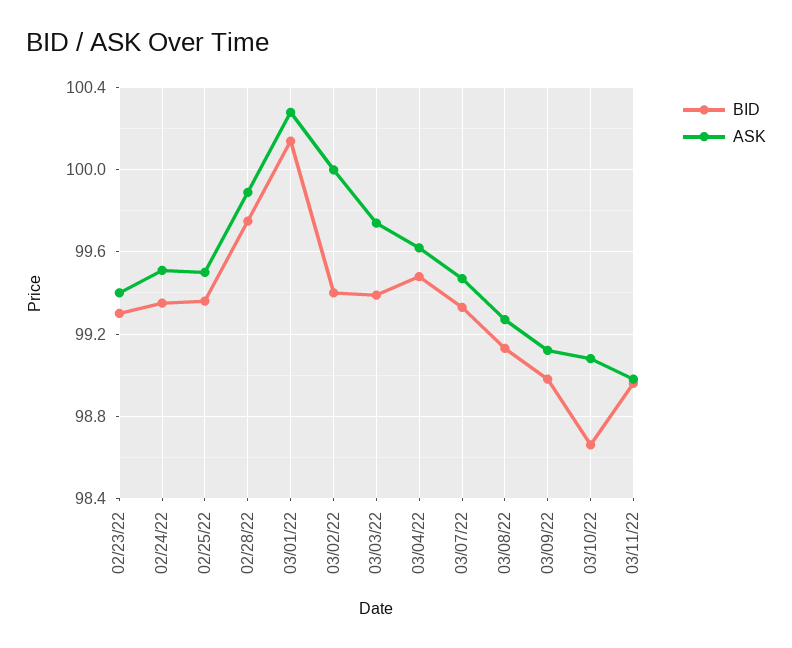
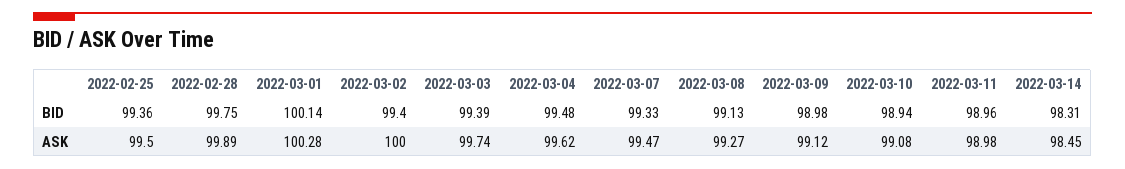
BID, 02/23/22: 99.3 -> none
ASK, 02/23/22: 99.4 -> none
BID, 02/24/22: 99.35 -> none
ASK, 02/24/22: 99.5 -> none
BID, 03/10/22: 98.65 -> 98.94
BID, 2022-03-14: none -> 98.31
ASK, 2022-03-14: none -> 98.45

